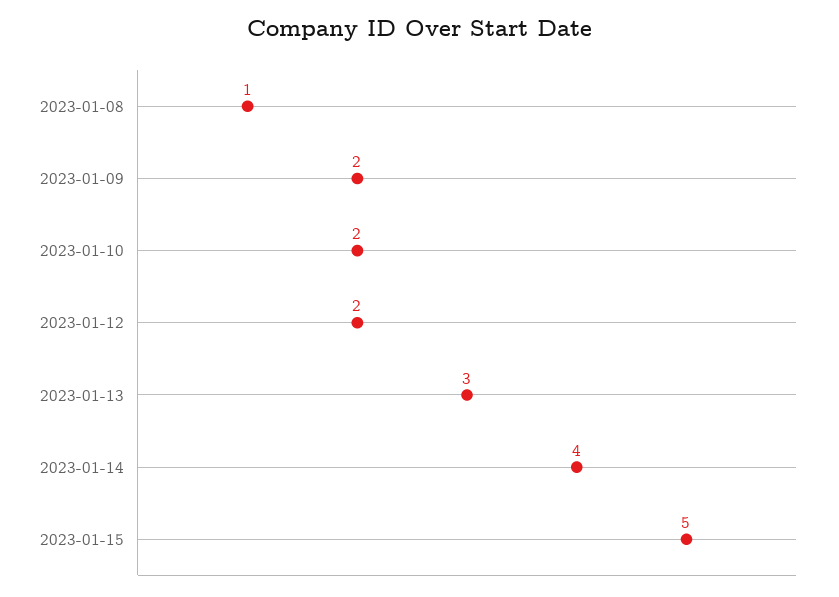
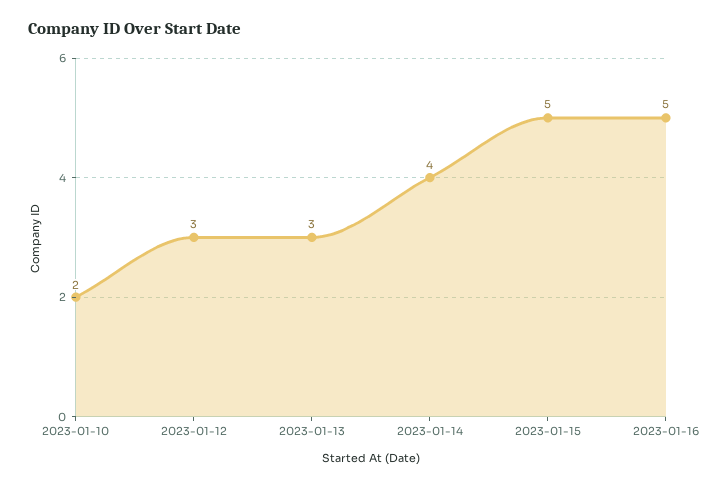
2023-01-08: 1 -> none
2023-01-09: 2 -> none
2023-01-12: 2 -> 3
2023-01-16: none -> 5

